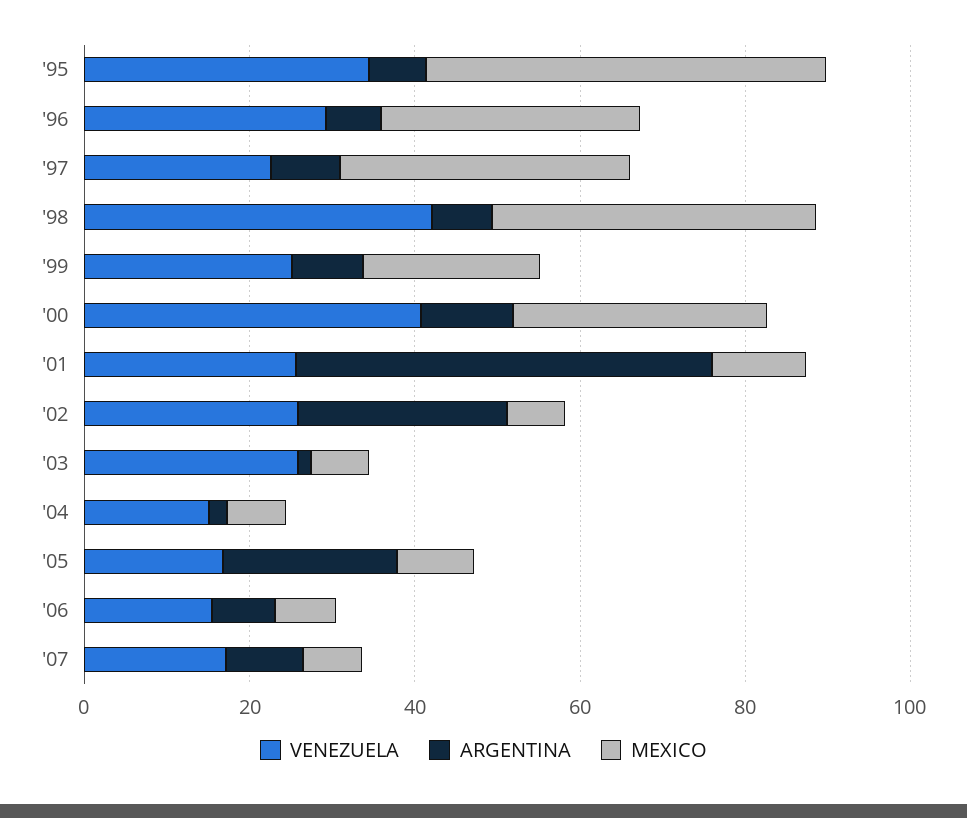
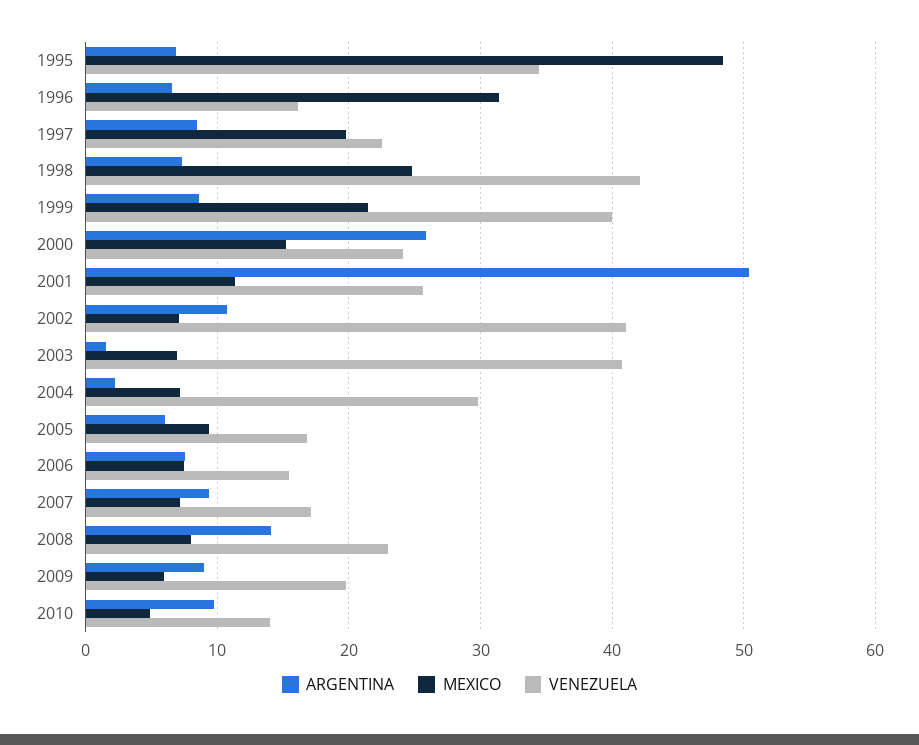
VENEZUELA, '96: 30 -> 16
MEXICO, '97: 35 -> 20
MEXICO, '98: 40 -> 25
VENEZUELA, '99: 25 -> 40
VENEZUELA, '00: 40 -> 24
ARGENTINA, '00: 10 -> 26
MEXICO, '00: 30 -> 15
VENEZUELA, '02: 25 -> 41
ARGENTINA, '02: 25 -> 11
VENEZUELA, '03: 25 -> 41
VENEZUELA, '04: 15 -> 30
ARGENTINA, '05: 20 -> 6
ARGENTINA, 2008: none -> 14
MEXICO, 2008: none -> 8
VENEZUELA, 2008: none -> 23
ARGENTINA, 2009: none -> 9
MEXICO, 2009: none -> 6
VENEZUELA, 2009: none -> 20
ARGENTINA, 2010: none -> 10
MEXICO, 2010: none -> 5
VENEZUELA, 2010: none -> 14

